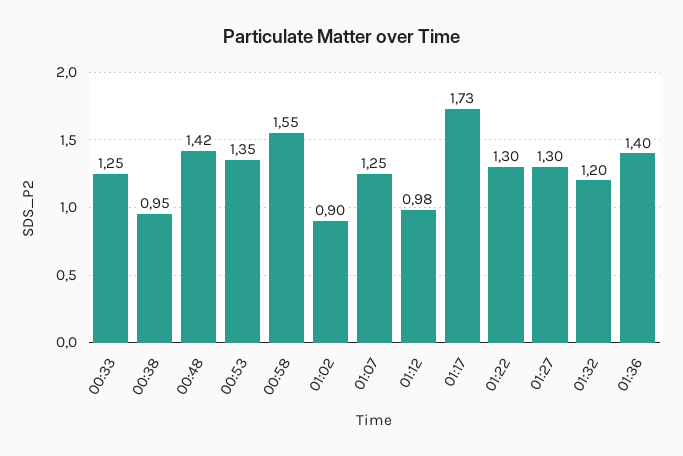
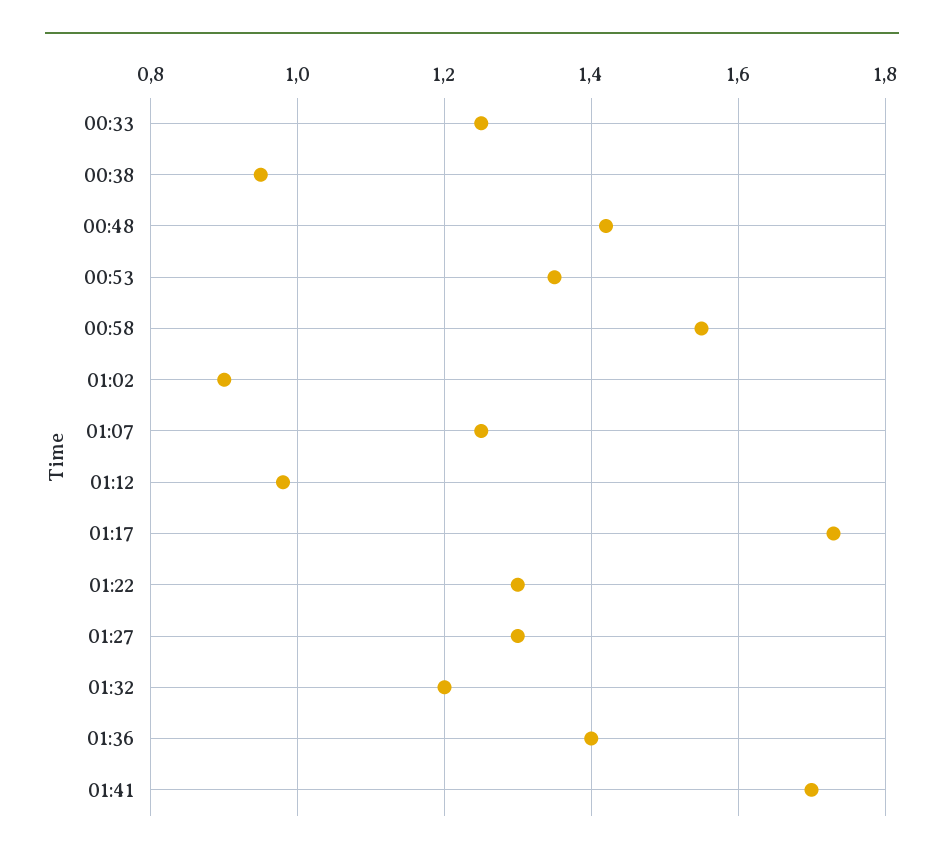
01:41: none -> 1.7

